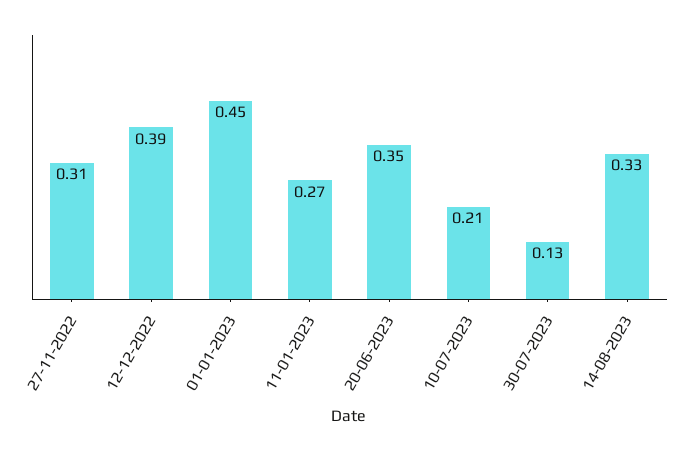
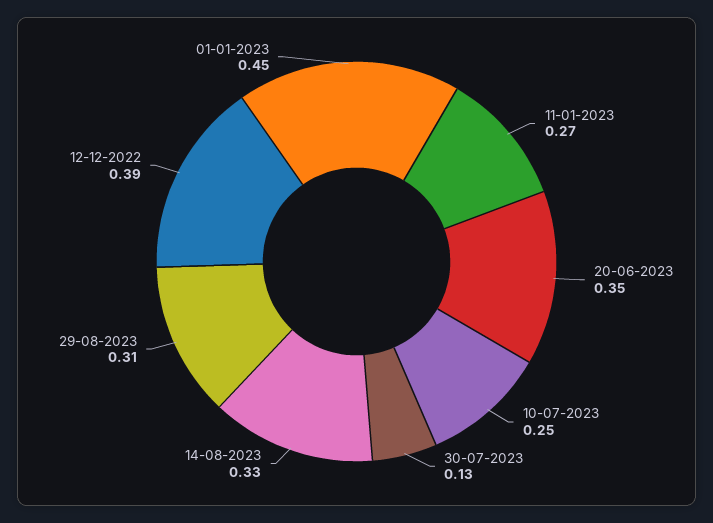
27-11-2022: 0.31 -> none
10-07-2023: 0.21 -> 0.25
29-08-2023: none -> 0.31

